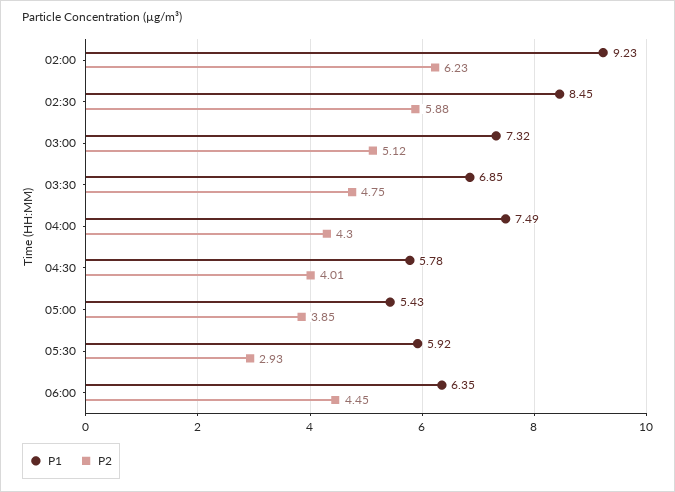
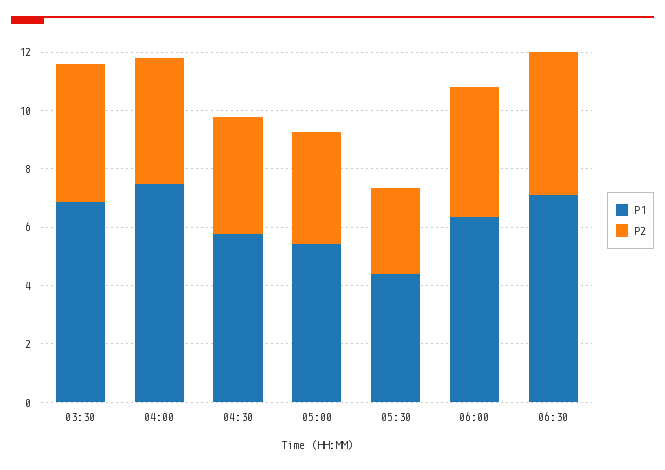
P1, 02:00: 9.23 -> none
P2, 02:00: 6.23 -> none
P1, 02:30: 8.45 -> none
P2, 02:30: 5.88 -> none
P1, 03:00: 7.32 -> none
P2, 03:00: 5.12 -> none
P1, 05:30: 5.92 -> 4.5
P1, 06:30: none -> 7
P2, 06:30: none -> 5

